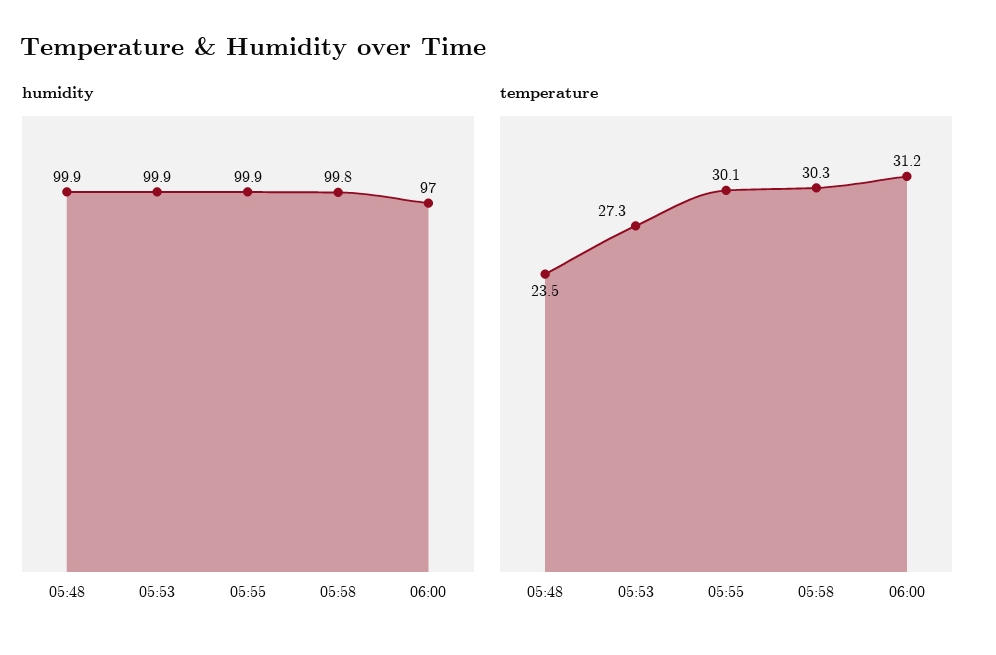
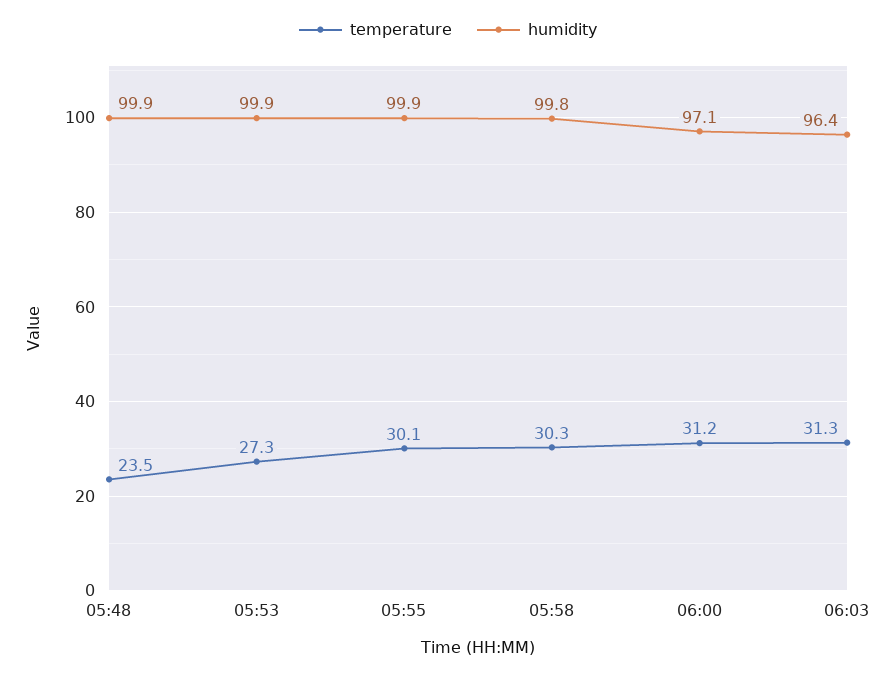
humidity, 06:00: 97 -> 97.1
temperature, 06:03: none -> 31.3
humidity, 06:03: none -> 96.4

